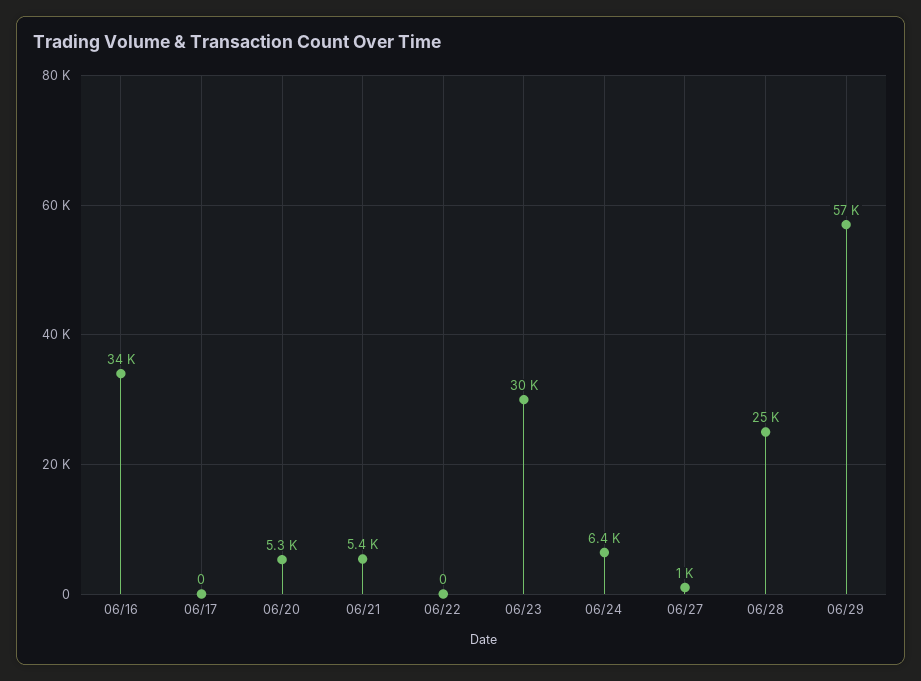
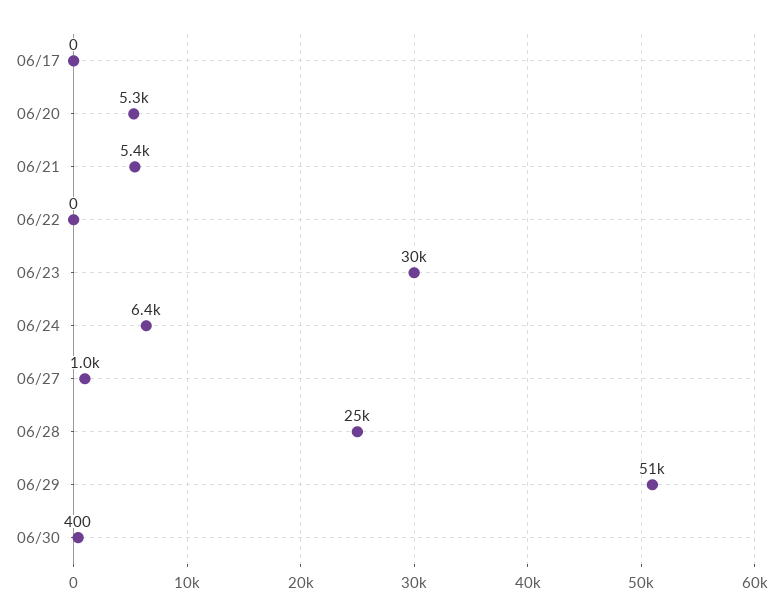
06/16: 34000 -> none
06/29: 57000 -> 51000
06/30: none -> 400

